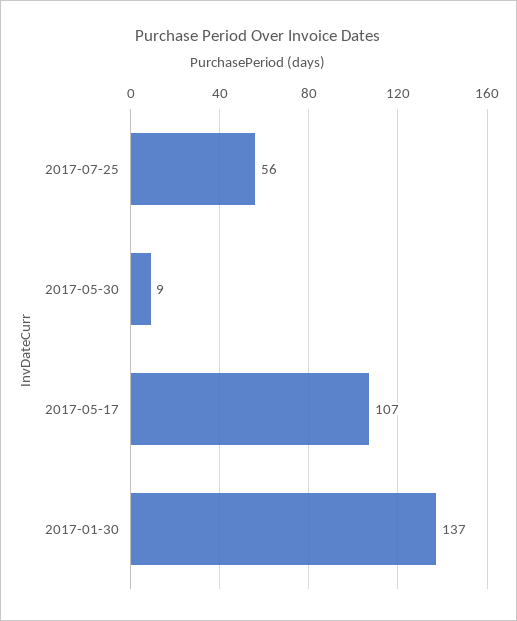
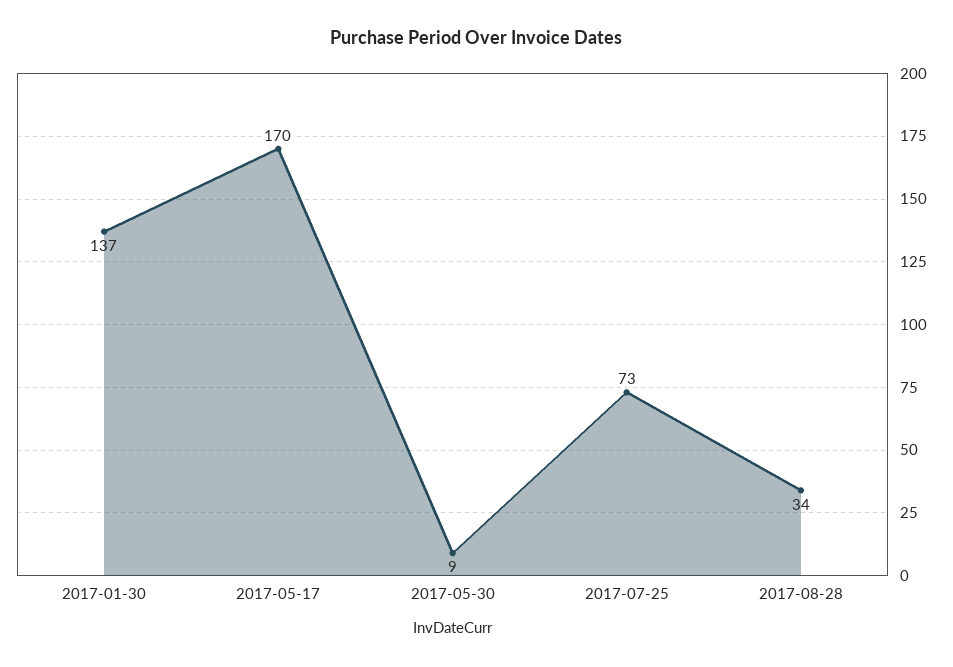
2017-07-25: 56 -> 73
2017-05-17: 107 -> 170
2017-08-28: none -> 34

